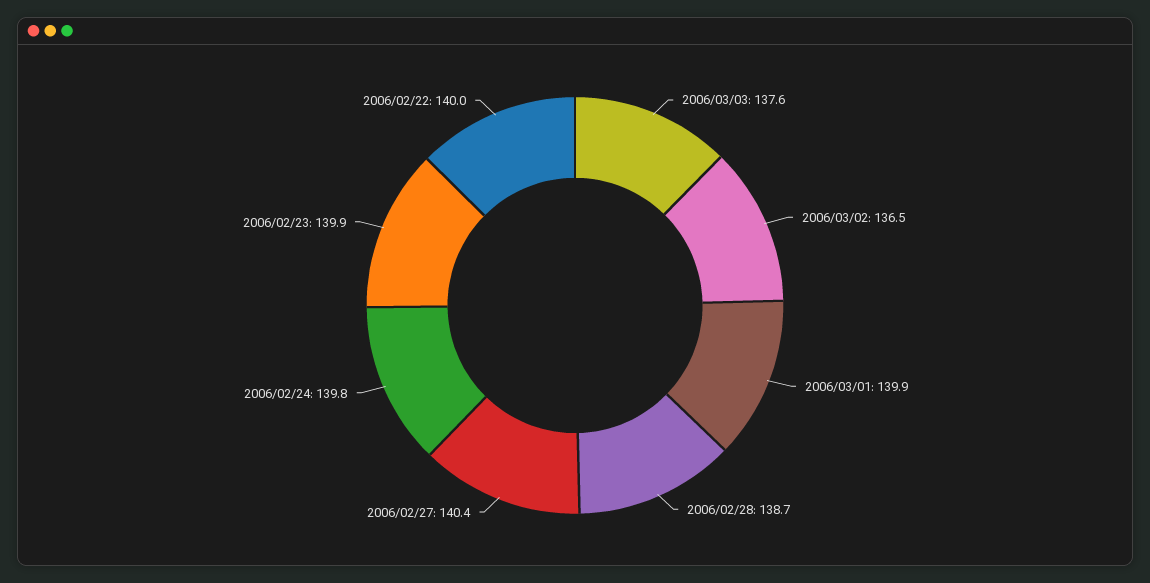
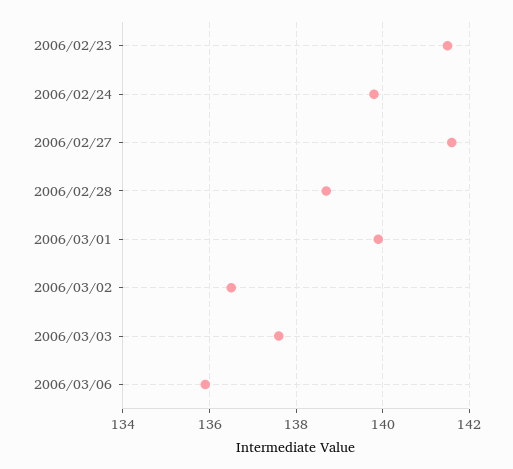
2006/02/27: 140.4 -> 141.5
2006/02/23: 139.9 -> 141.5
2006/02/22: 140 -> none
2006/03/06: none -> 136

